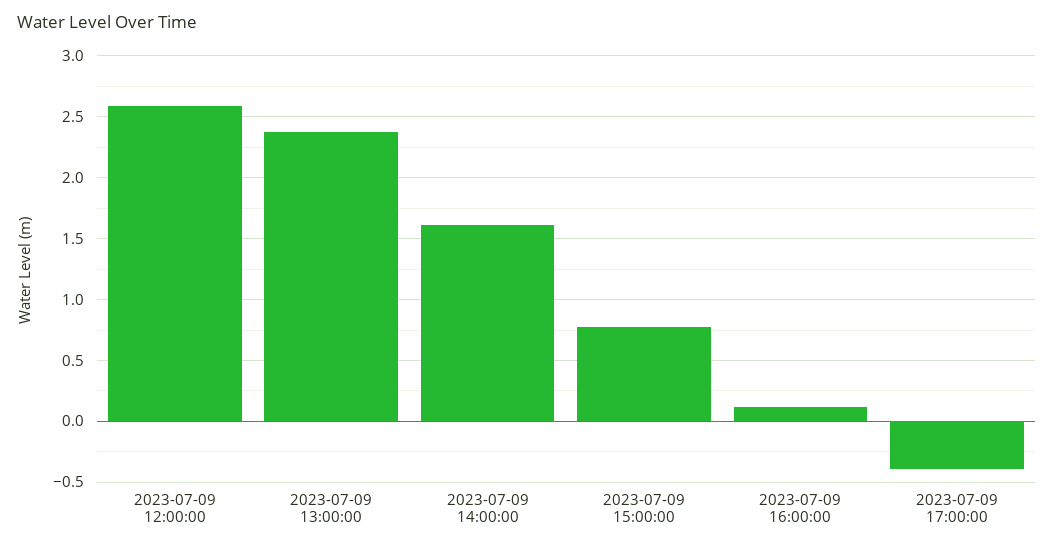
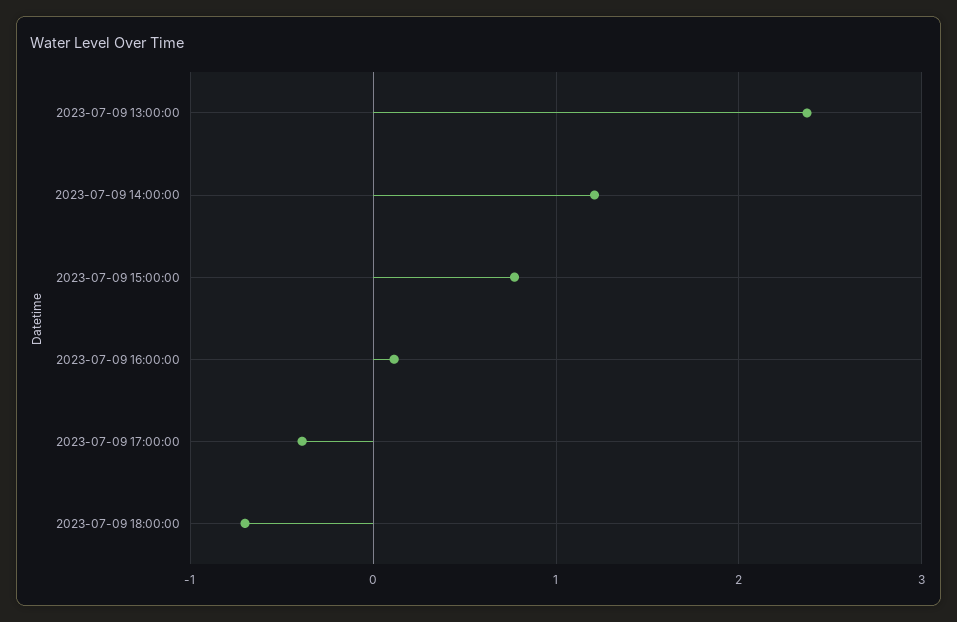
2023-07-09 12:00:00: 2.6 -> none
2023-07-09 14:00:00: 1.6 -> 1.2
2023-07-09 18:00:00: none -> -0.7

